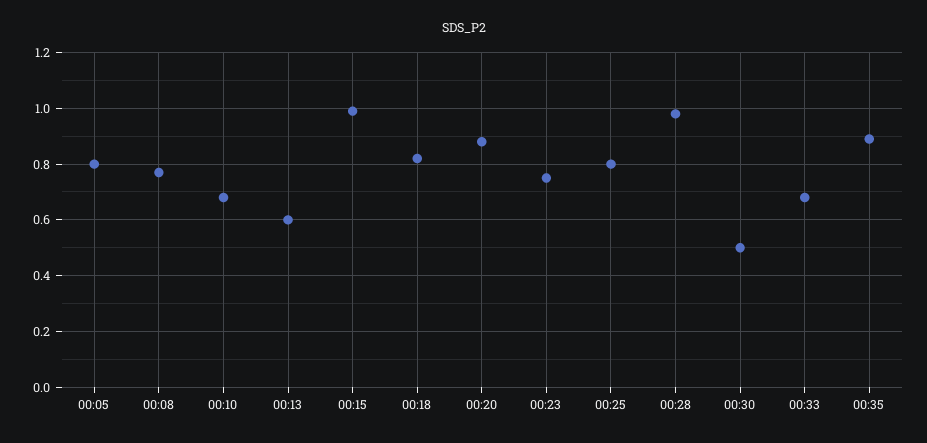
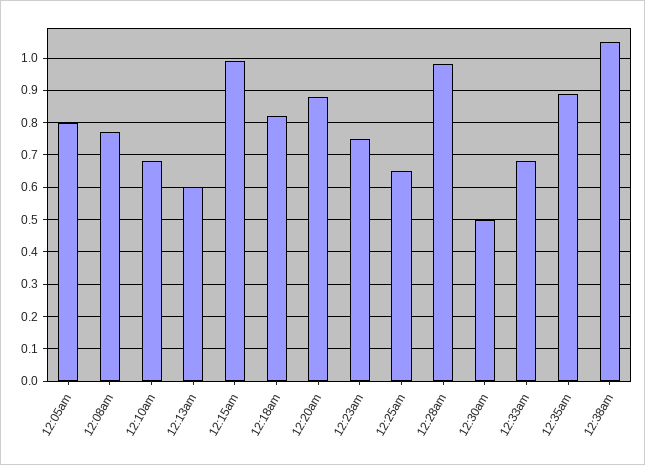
00:25: 0.8 -> 0.65
12:38am: none -> 1.05

